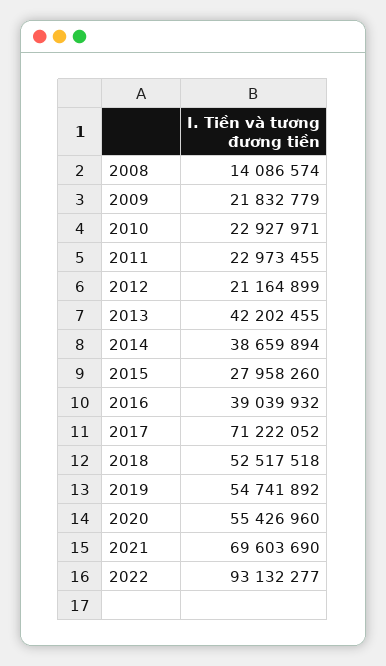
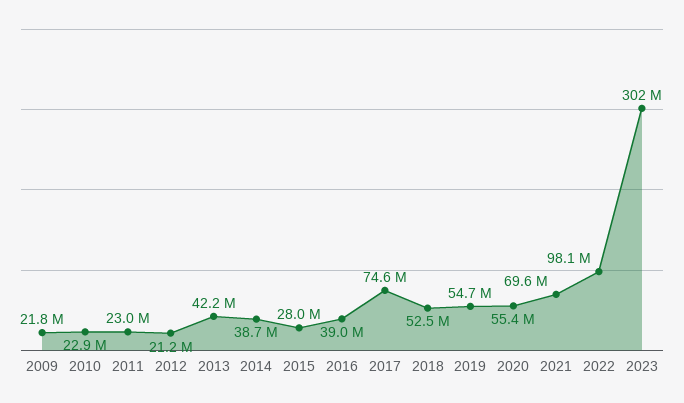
2008: 14086574 -> none
2017: 71222052 -> 74600000
2022: 93132277 -> 98100000
2023: none -> 302000000

